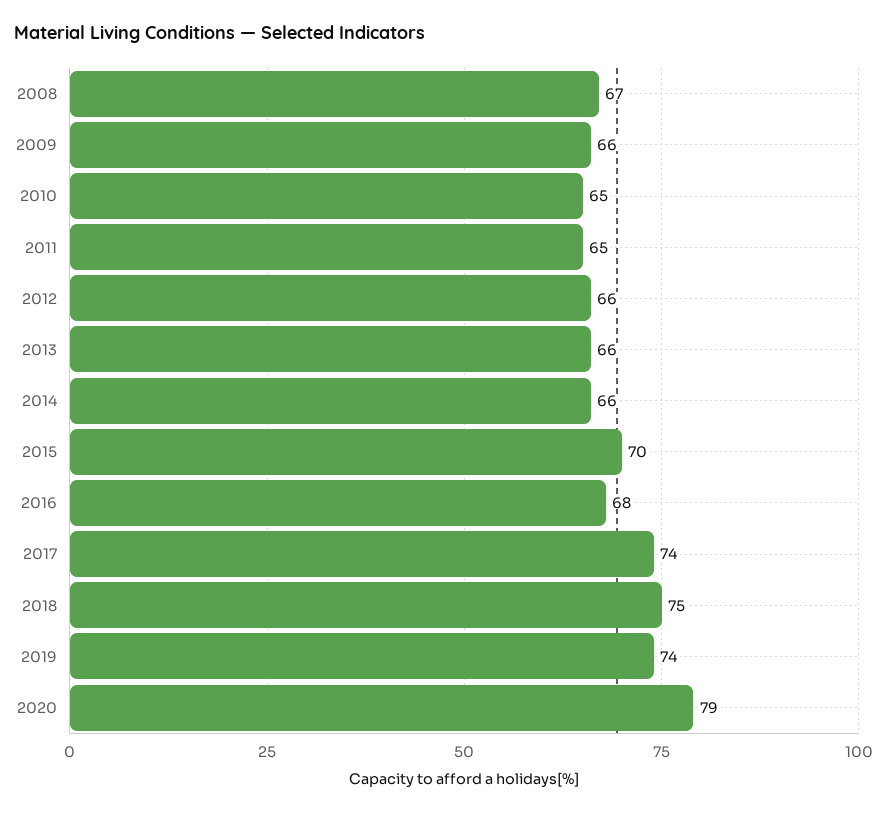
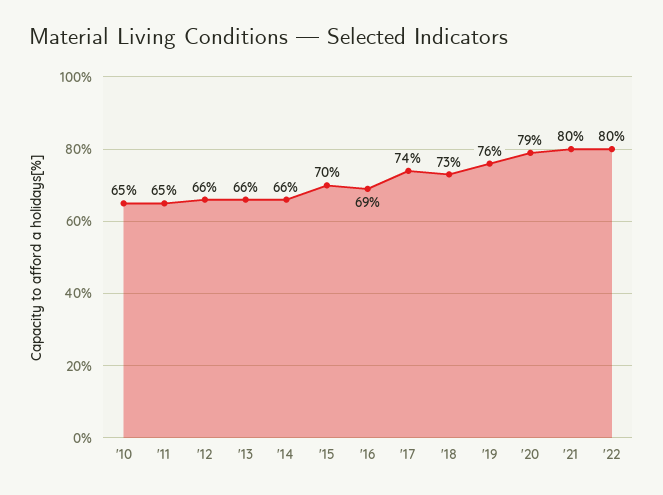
2008: 67 -> none
2009: 66 -> none
2016: 68 -> 69
2018: 75 -> 73
2019: 74 -> 76
'21: none -> 80
'22: none -> 80

